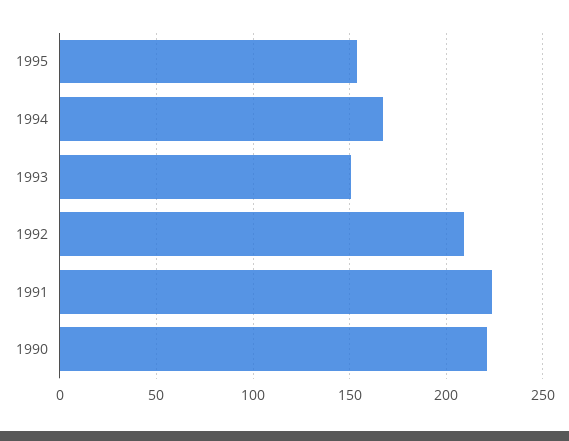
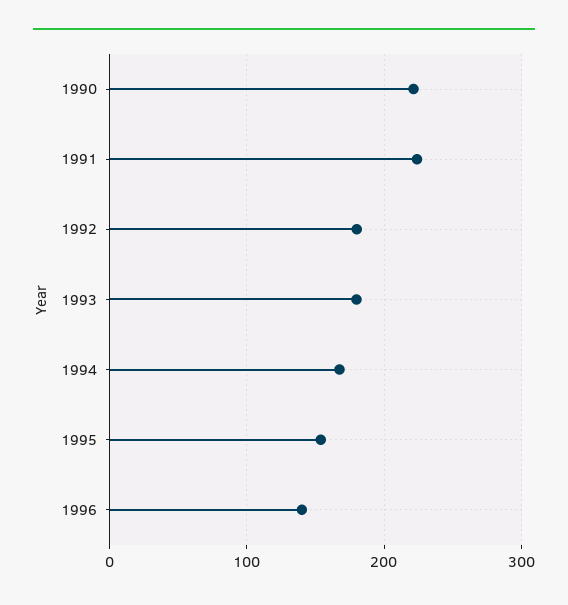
1993: 150 -> 180
1992: 210 -> 180
1996: none -> 140

